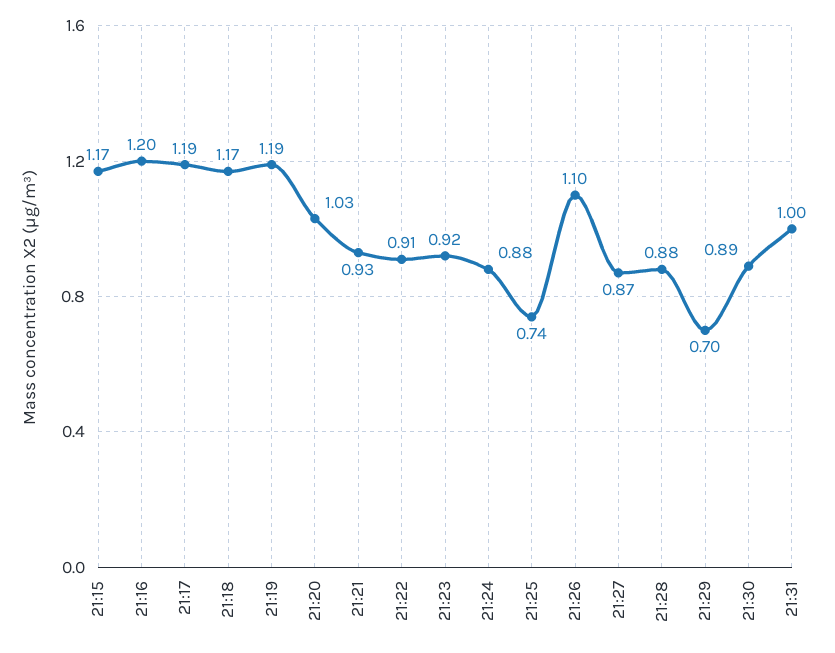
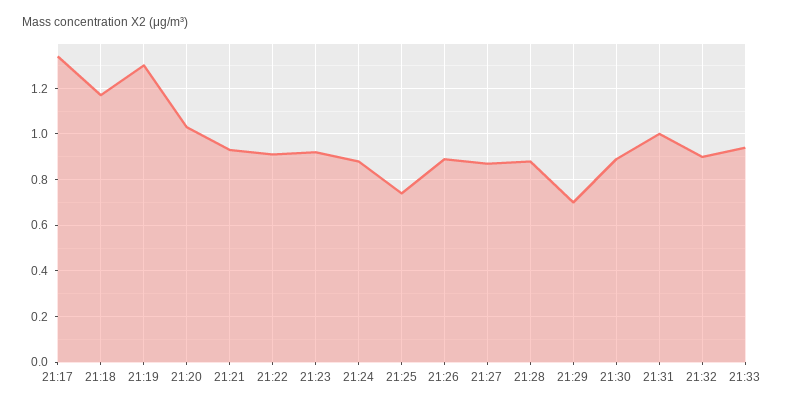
21:15: 1.17 -> none
21:16: 1.2 -> none
21:17: 1.19 -> 1.35
21:19: 1.19 -> 1.3
21:26: 1.1 -> 0.9
21:32: none -> 0.9
21:33: none -> 0.95

